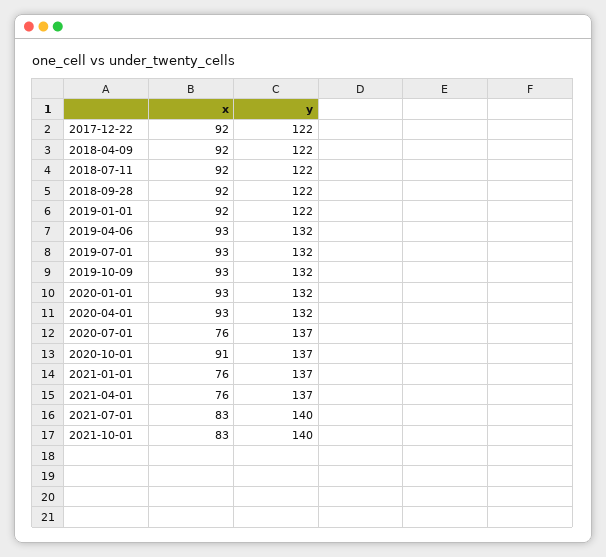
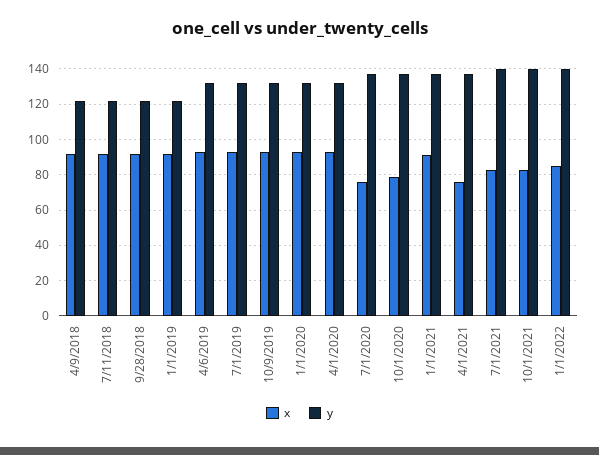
x, 2017-12-22: 92 -> none
y, 2017-12-22: 122 -> none
x, 2020-10-01: 91 -> 80
x, 2021-01-01: 76 -> 90
x, 1/1/2022: none -> 85
y, 1/1/2022: none -> 140

